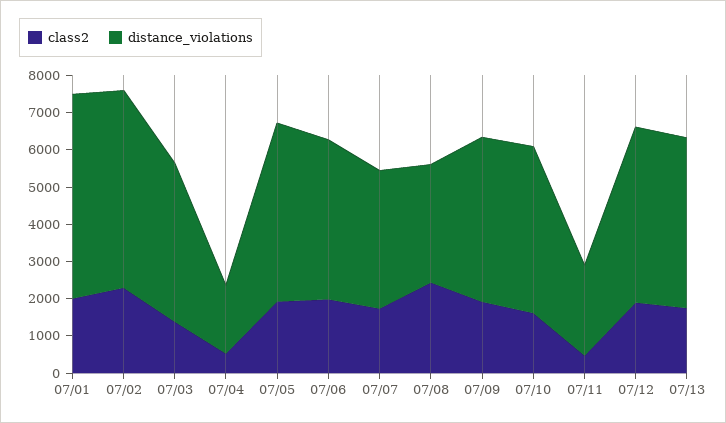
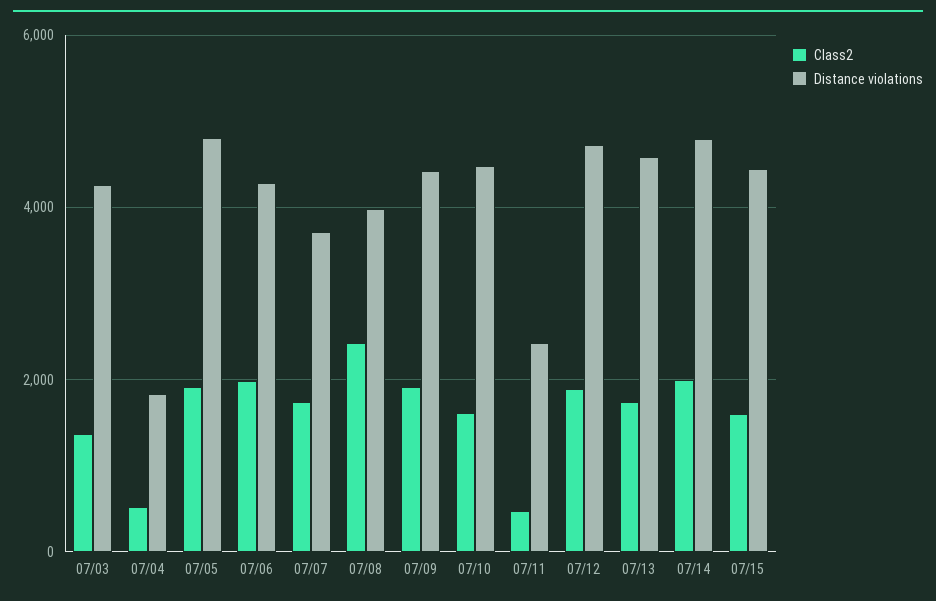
class2, 07/01: 2000 -> none
distance_violations, 07/01: 5500 -> none
class2, 07/02: 2250 -> none
distance_violations, 07/02: 5250 -> none
distance_violations, 07/08: 3250 -> 4000
class2, 07/14: none -> 2000
distance_violations, 07/14: none -> 4800
class2, 07/15: none -> 1600
distance_violations, 07/15: none -> 4400

